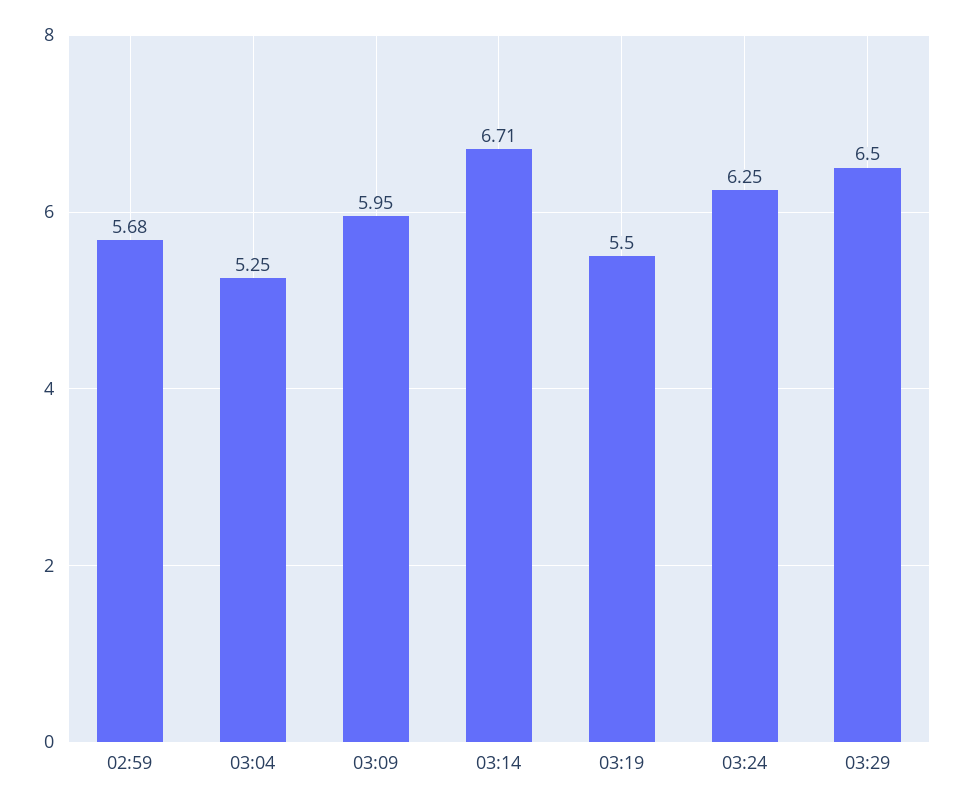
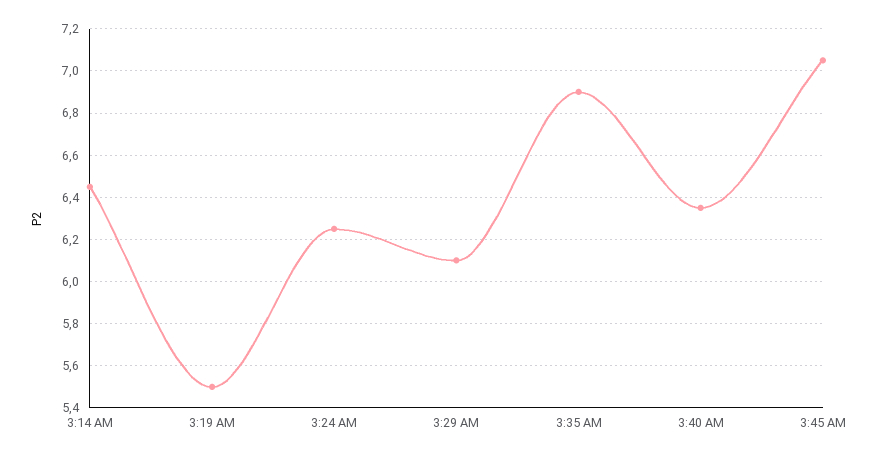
02:59: 5.68 -> none
03:04: 5.25 -> none
03:09: 5.95 -> none
03:14: 6.71 -> 6.45
03:29: 6.5 -> 6.1
3:35 AM: none -> 6.9
3:40 AM: none -> 6.35
3:45 AM: none -> 7.05

